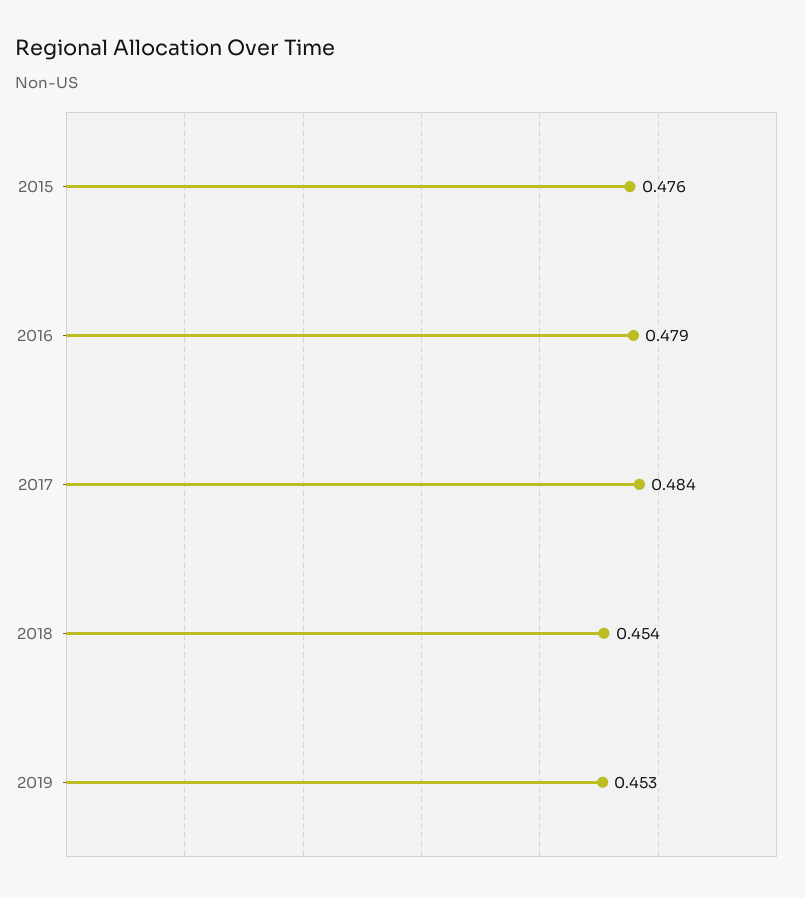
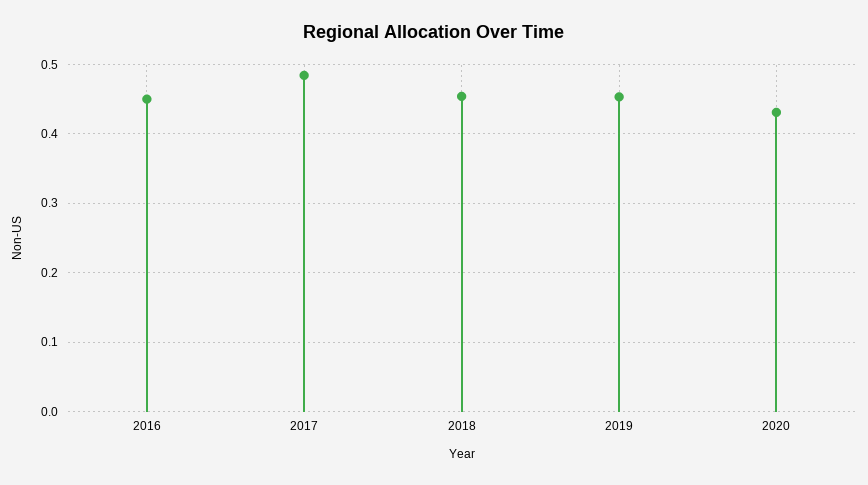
2015: 0.476 -> none
2016: 0.479 -> 0.45
2020: none -> 0.43

